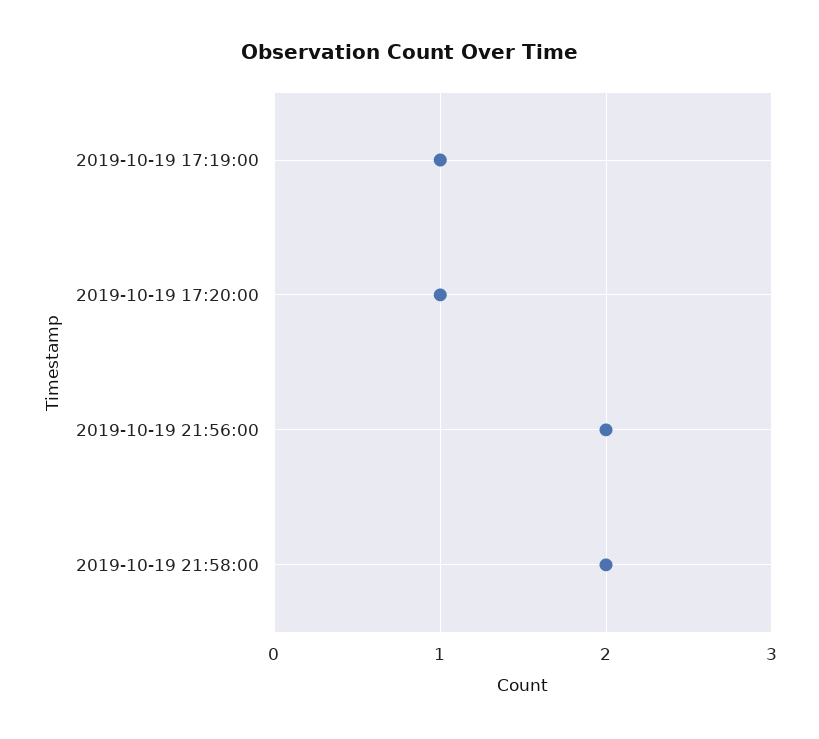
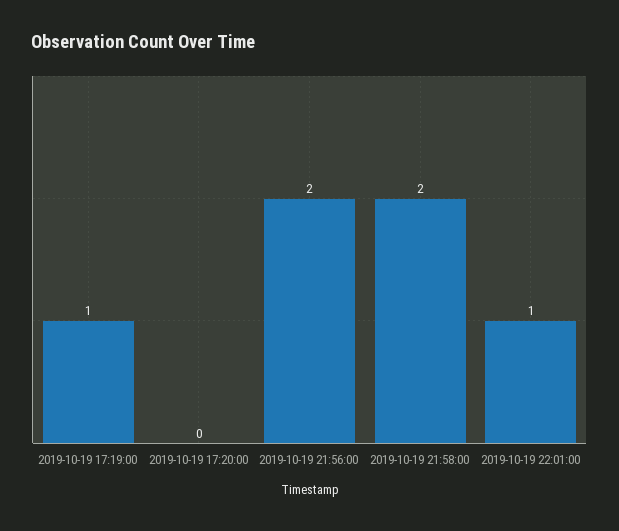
2019-10-19 17:20:00: 1 -> 0
2019-10-19 22:01:00: none -> 1

